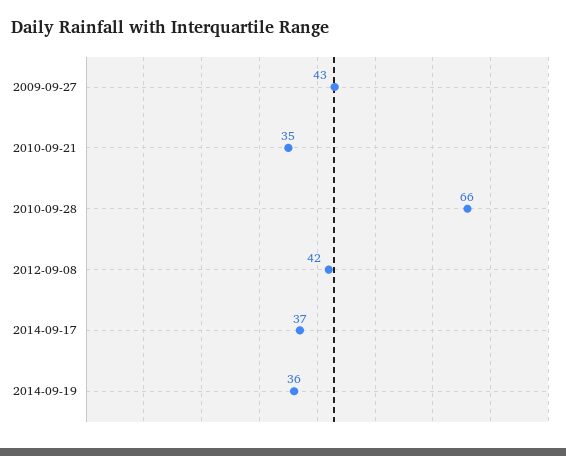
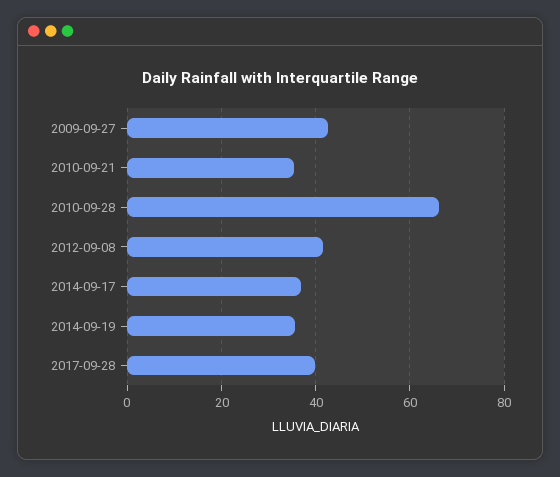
2017-09-28: none -> 40

